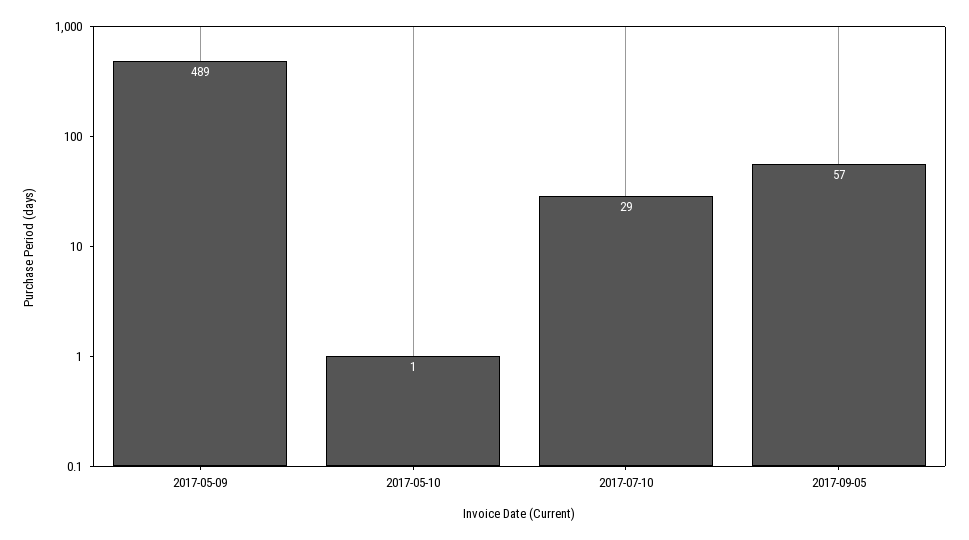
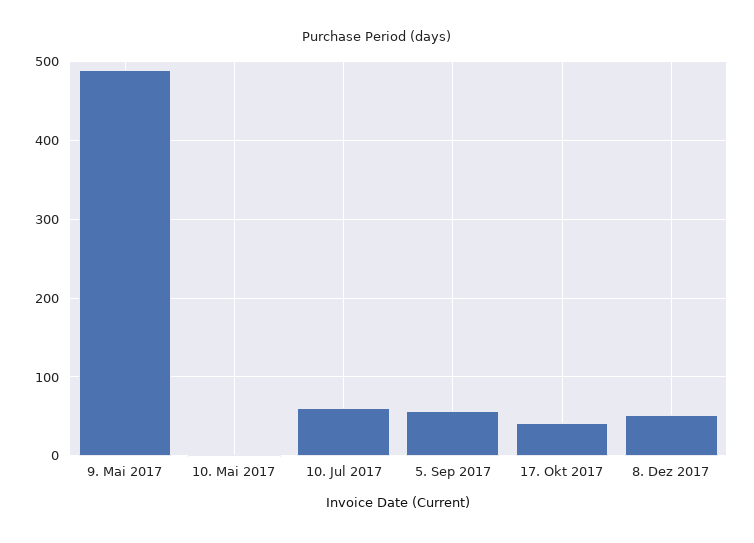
2017-07-10: 29 -> 60
17. Okt 2017: none -> 40
8. Dez 2017: none -> 50

